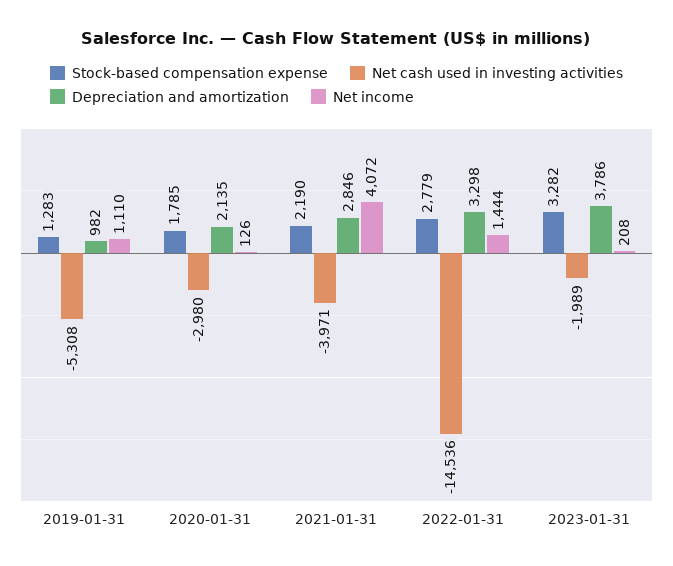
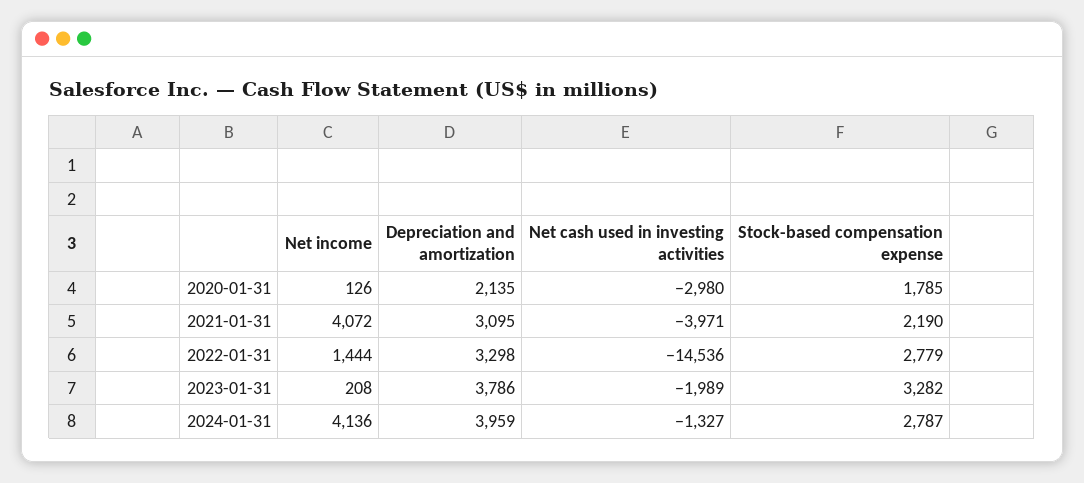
Stock-based compensation expense, 2019-01-31: 1283 -> none
Net cash used in investing activities, 2019-01-31: -5308 -> none
Depreciation and amortization, 2019-01-31: 982 -> none
Net income, 2019-01-31: 1110 -> none
Depreciation and amortization, 2021-01-31: 2846 -> 3095
Net income, 2024-01-31: none -> 4136
Depreciation and amortization, 2024-01-31: none -> 3959
Net cash used in investing activities, 2024-01-31: none -> -1327
Stock-based compensation expense, 2024-01-31: none -> 2787

